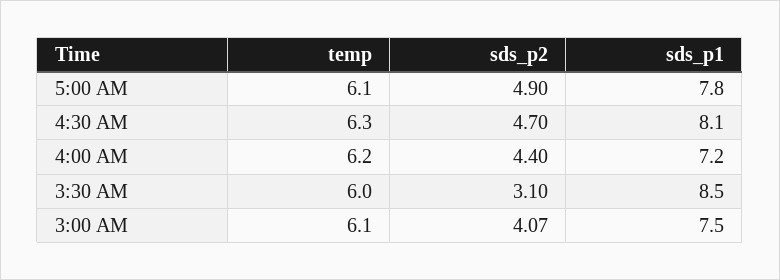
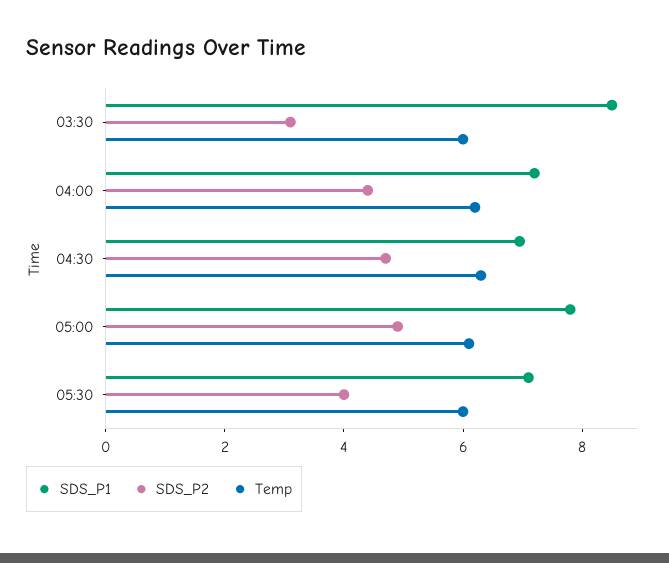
sds_p1, 4:30 AM: 8.1 -> 7
temp, 3:00 AM: 6.1 -> none
sds_p2, 3:00 AM: 4.07 -> none
sds_p1, 3:00 AM: 7.5 -> none
sds_p1, 05:30: none -> 7
sds_p2, 05:30: none -> 4
temp, 05:30: none -> 6

